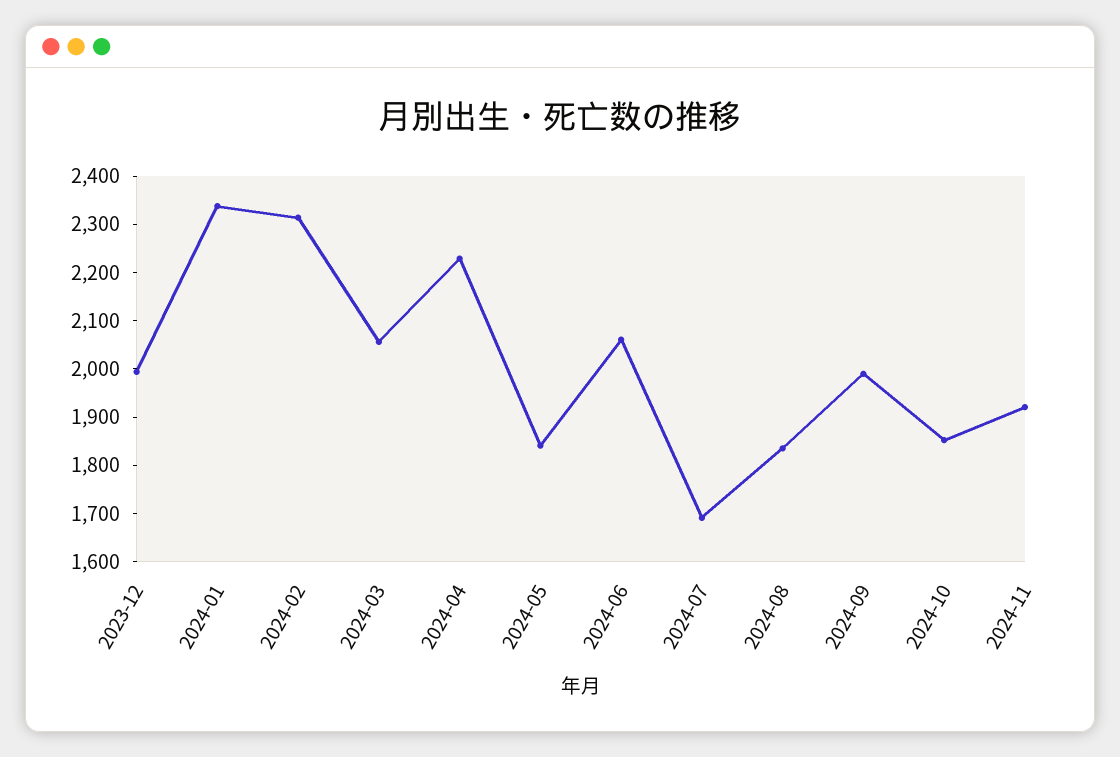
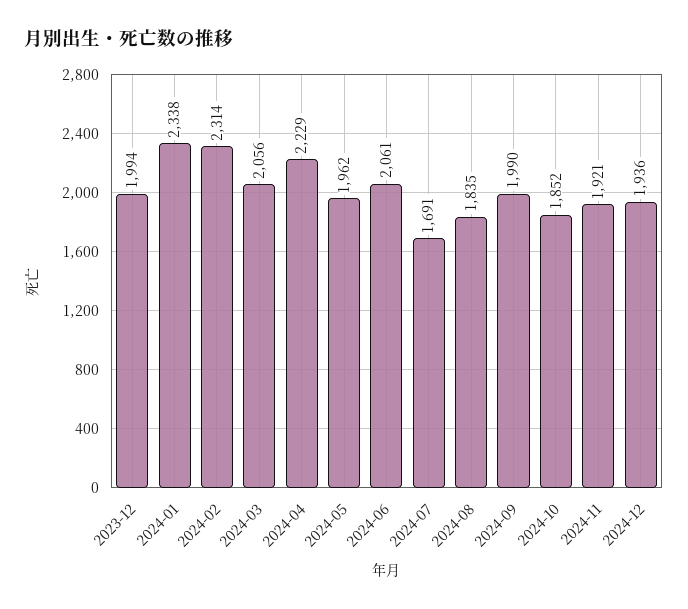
2024-05: 1840 -> 1962
2024-12: none -> 1936

